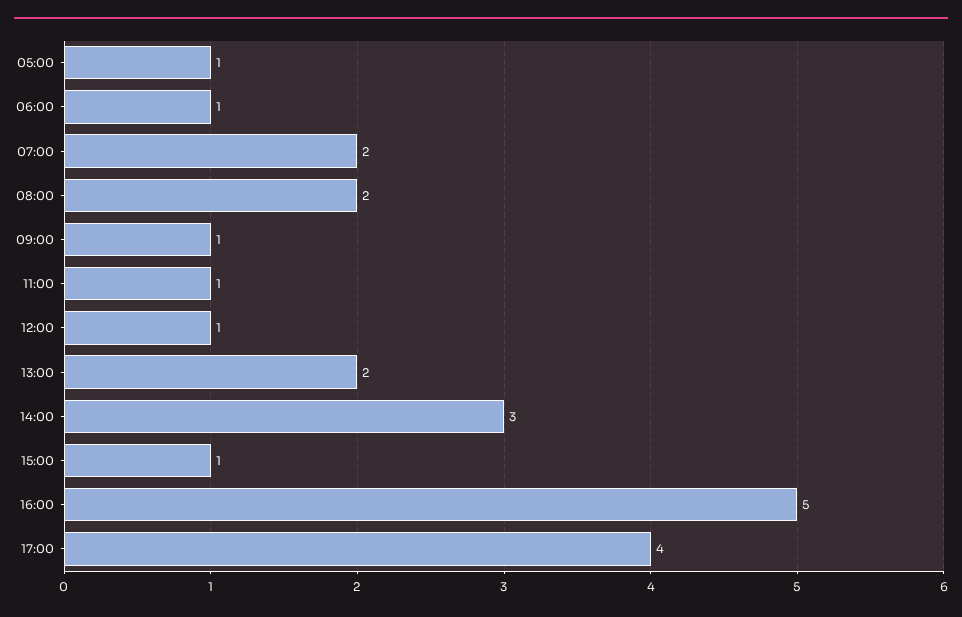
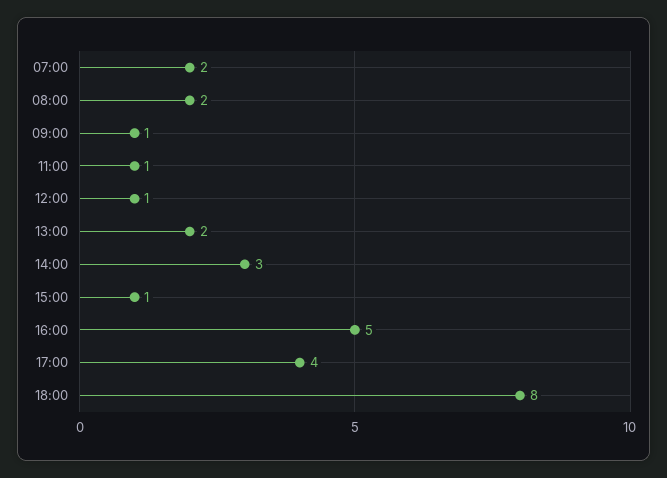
05:00: 1 -> none
06:00: 1 -> none
18:00: none -> 8

